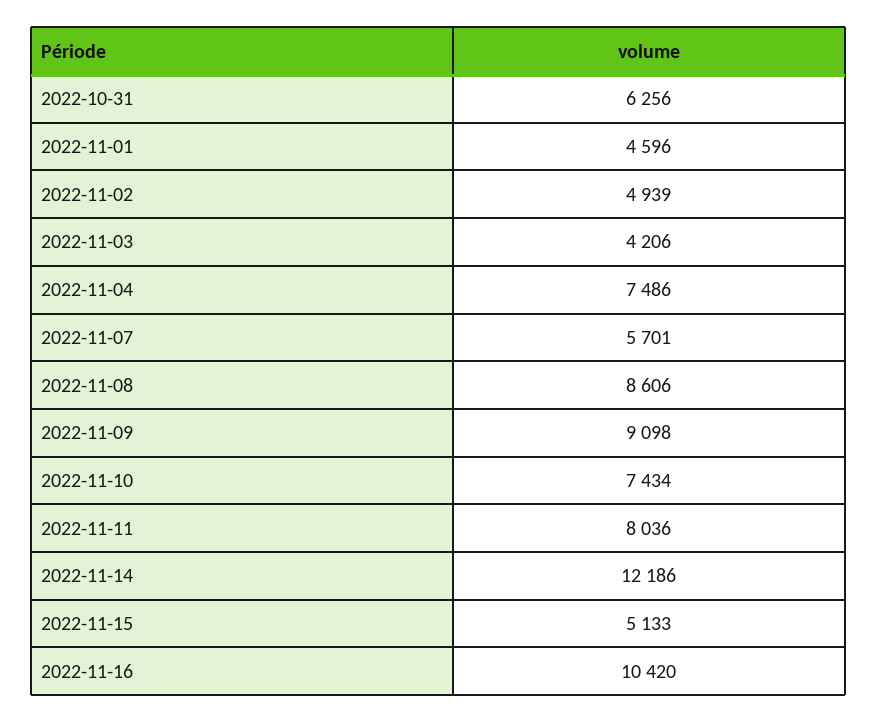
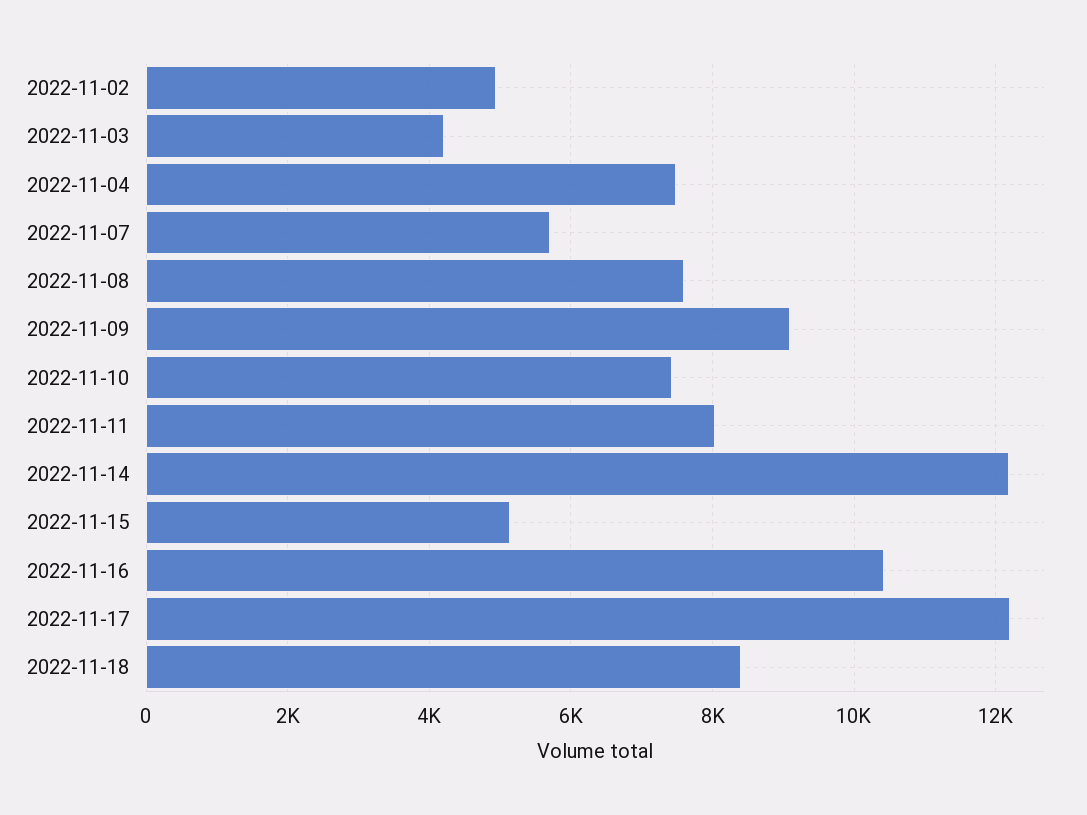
2022-10-31: 6256 -> none
2022-11-01: 4596 -> none
2022-11-08: 8606 -> 7600
2022-11-17: none -> 12200
2022-11-18: none -> 8400

